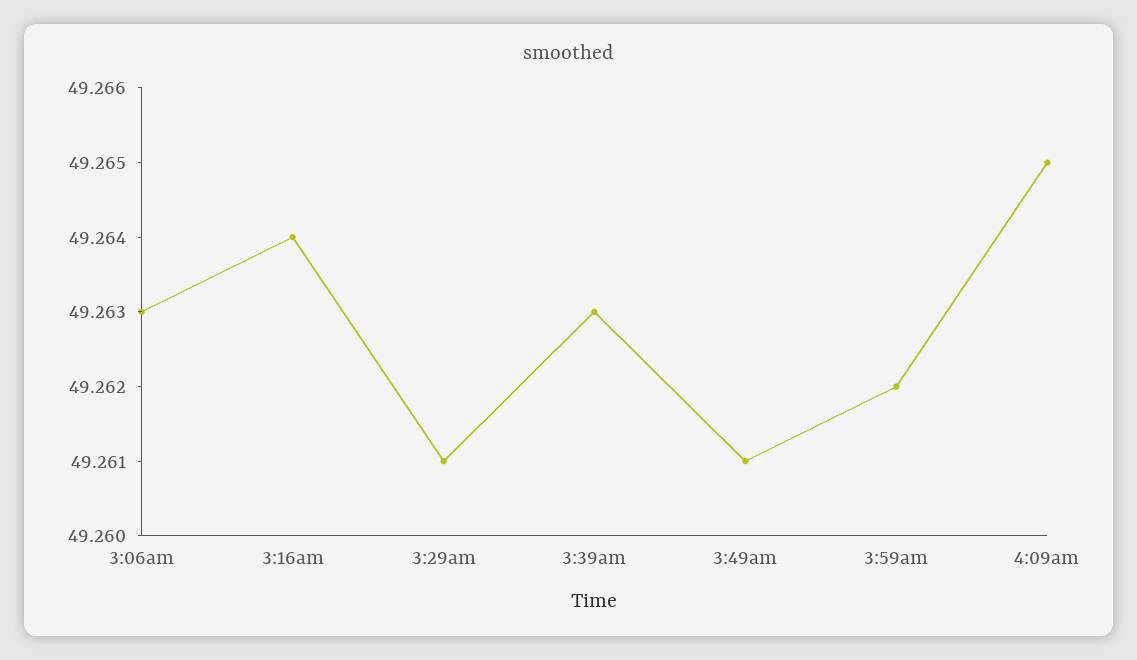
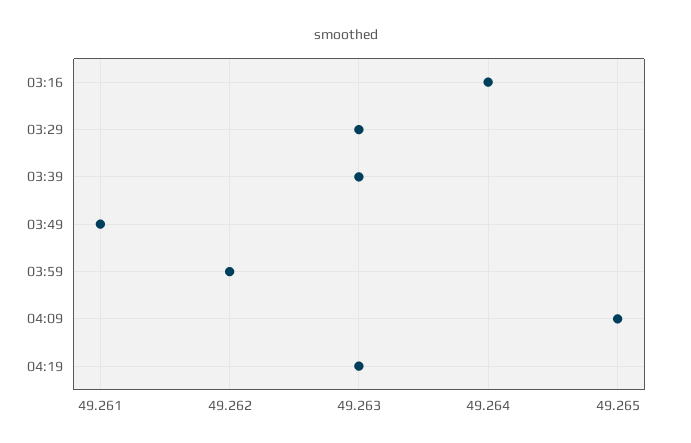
3:06am: 49.263 -> none
3:29am: 49.261 -> 49.263
04:19: none -> 49.263

